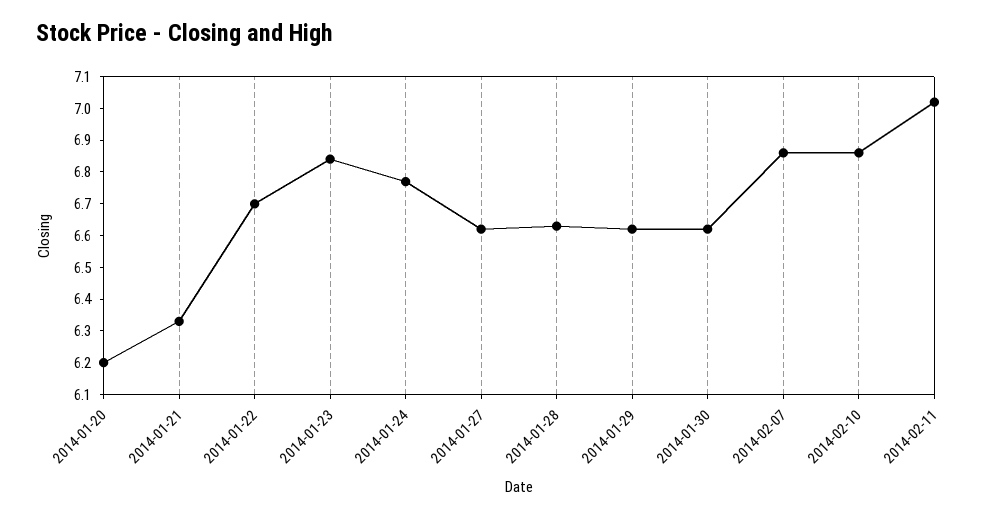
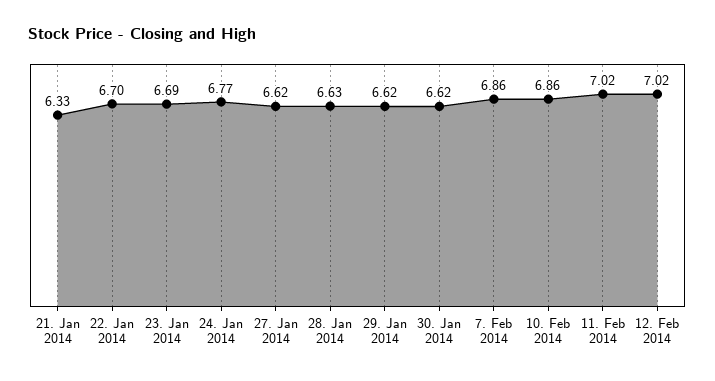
2014-01-20: 6.2 -> none
2014-01-23: 6.85 -> 6.69
12. Feb 2014: none -> 7.02

